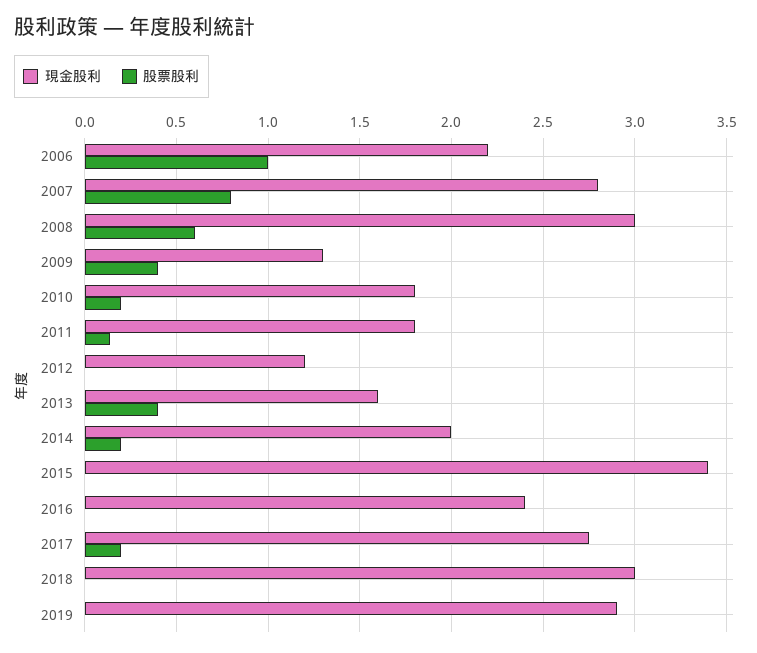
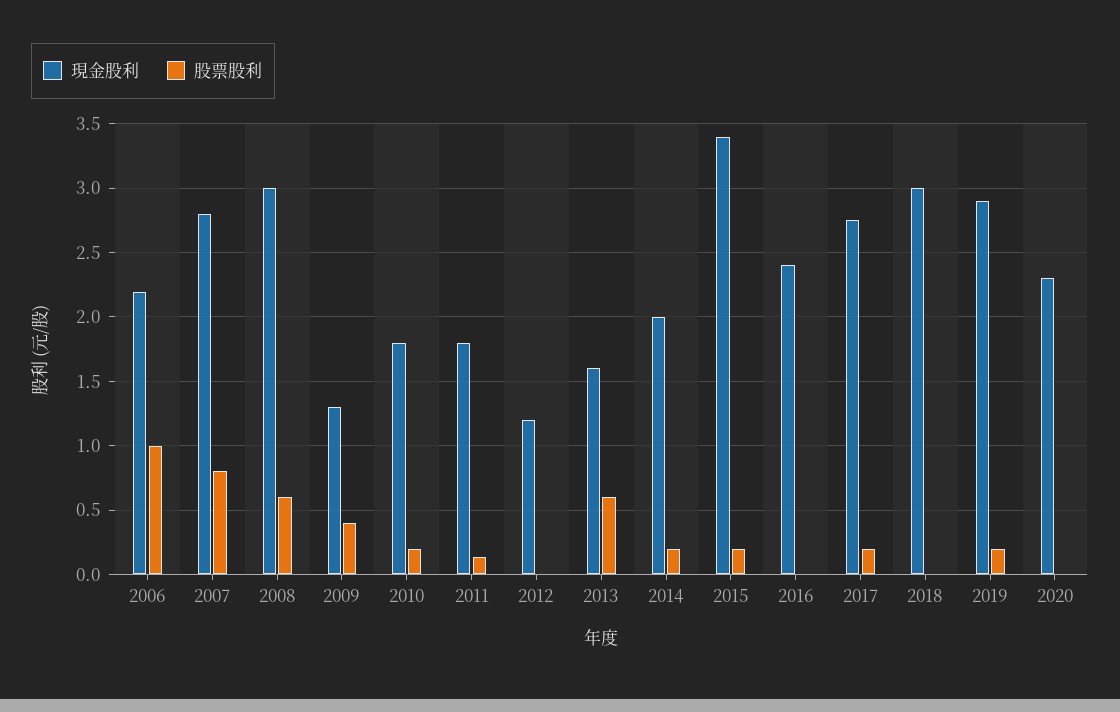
股票股利, 2013: 0.4 -> 0.6
股票股利, 2015: 0 -> 0.2
股票股利, 2019: 0 -> 0.2
現金股利, 2020: none -> 2.3
股票股利, 2020: none -> 0

